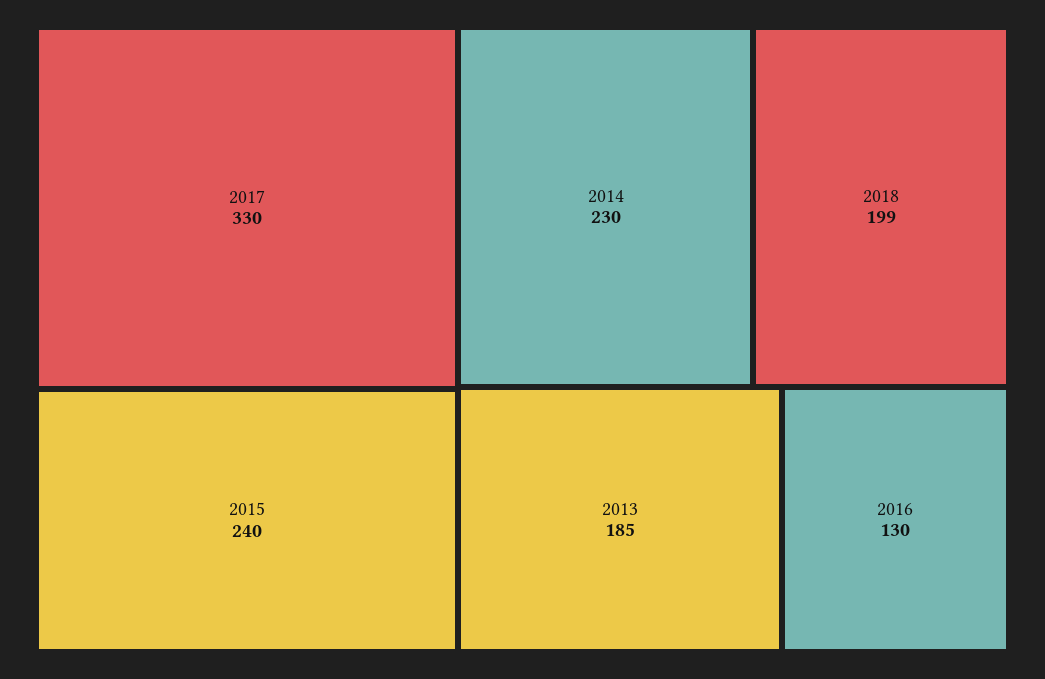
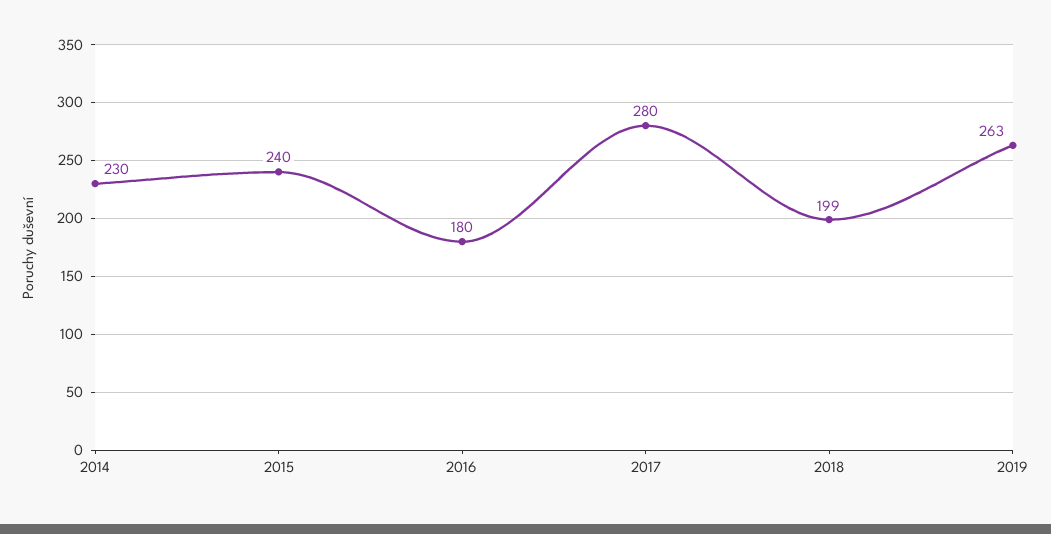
2017: 330 -> 280
2013: 185 -> none
2016: 130 -> 180
2019: none -> 263

